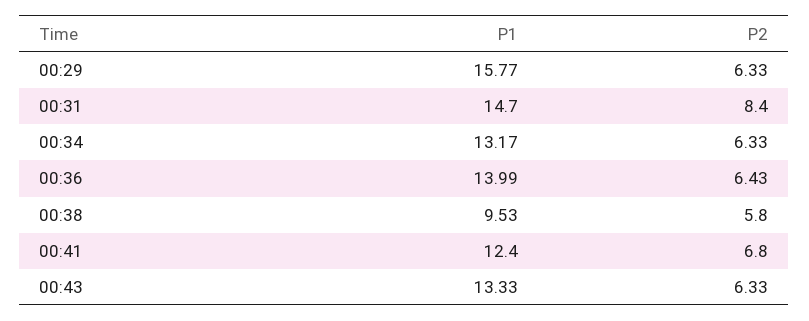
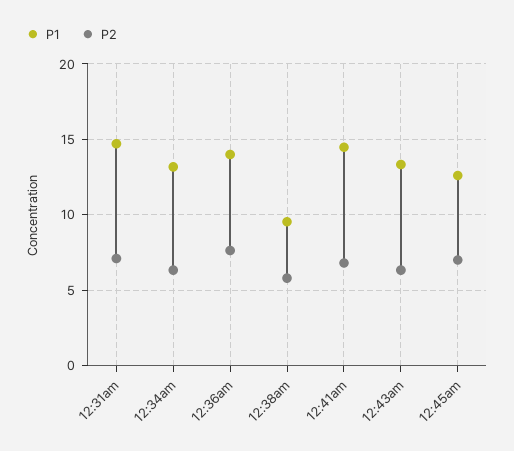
P1, 00:29: 15.77 -> none
P2, 00:29: 6.33 -> none
P2, 00:31: 8.4 -> 7
P2, 00:36: 6.43 -> 7.5
P1, 00:41: 12.4 -> 14.5
P1, 12:45am: none -> 12.5
P2, 12:45am: none -> 7

